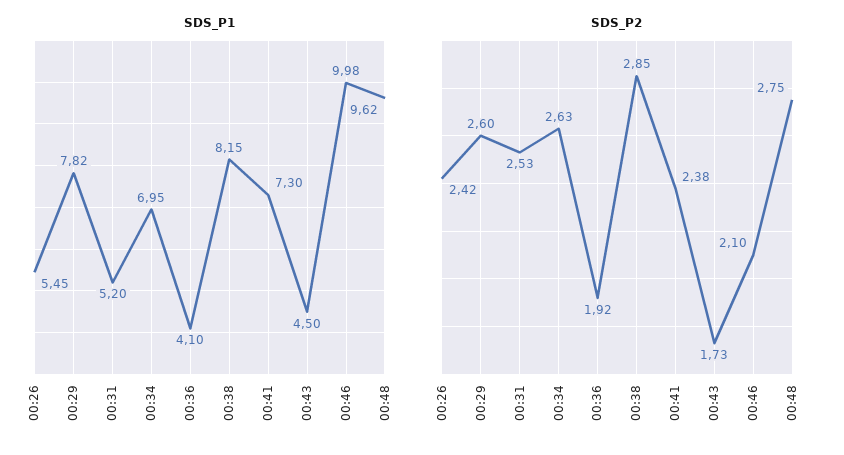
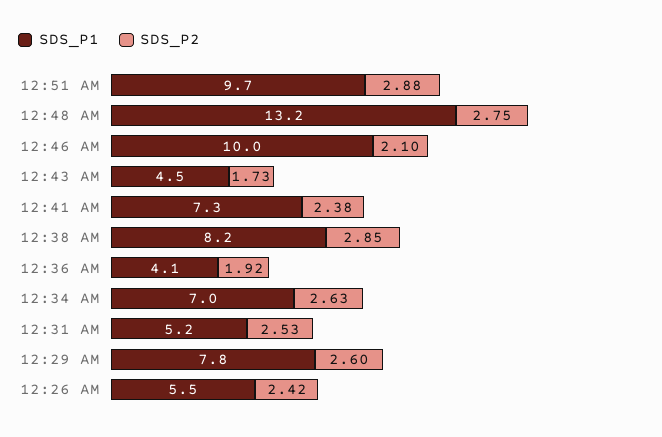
SDS_P1, 00:48: 9.62 -> 13.2
SDS_P1, 12:51 AM: none -> 9.7
SDS_P2, 12:51 AM: none -> 2.88

